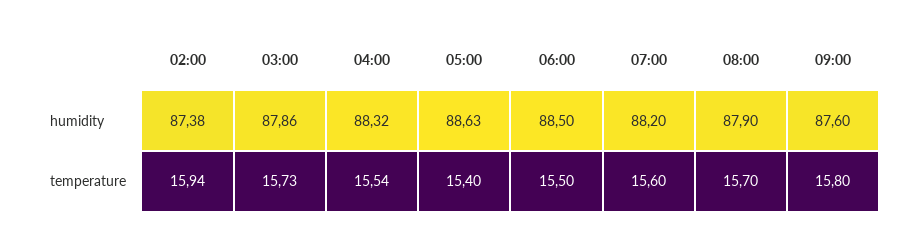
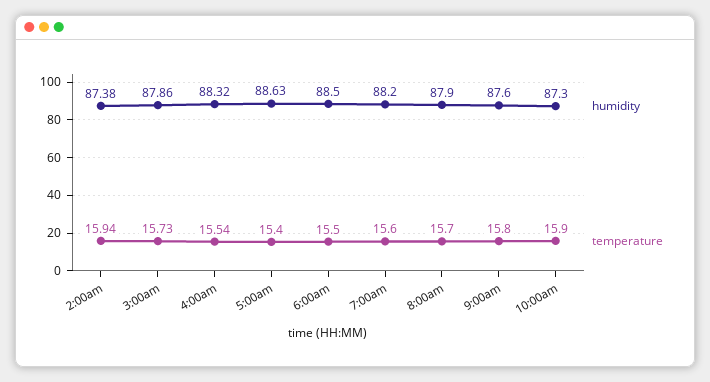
humidity, 10:00am: none -> 87.3
temperature, 10:00am: none -> 15.9

